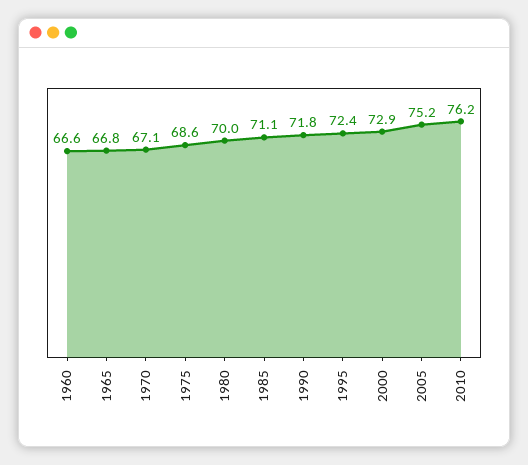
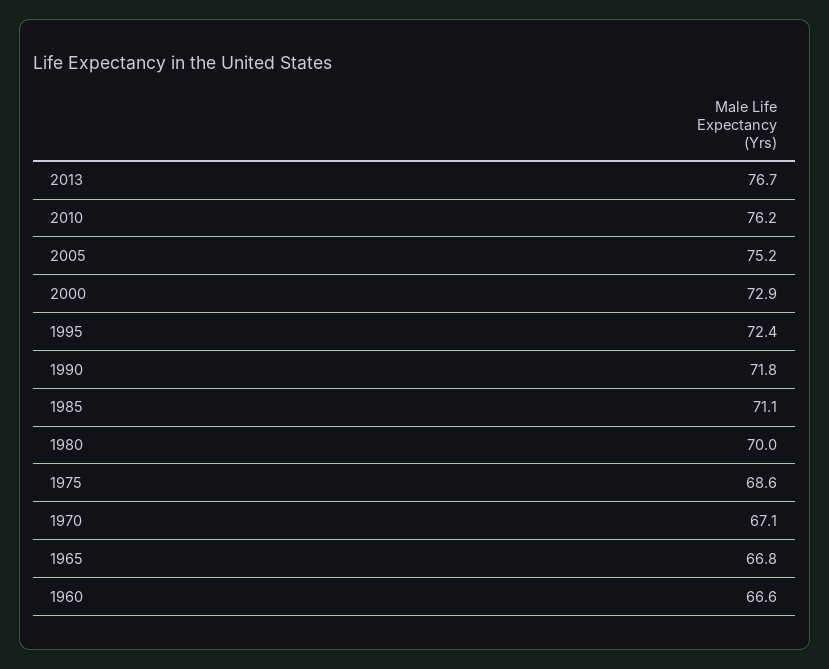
2013: none -> 76.7

